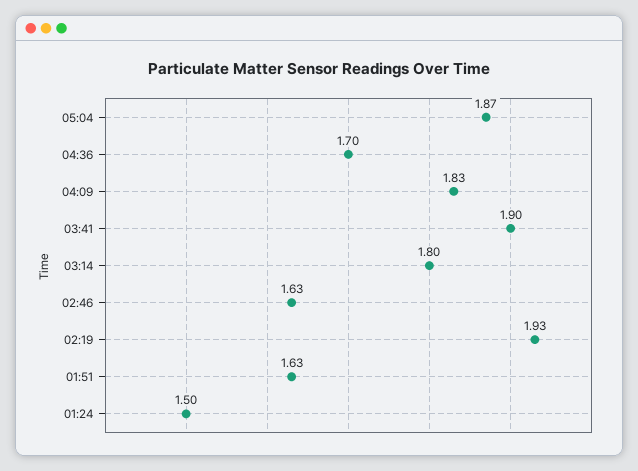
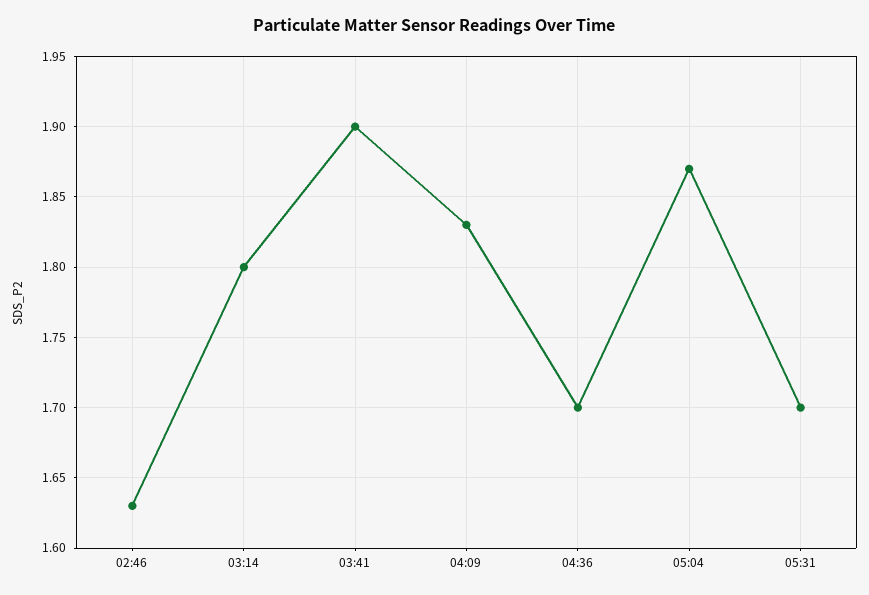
02:19: 1.93 -> none
01:51: 1.63 -> none
01:24: 1.5 -> none
05:31: none -> 1.7

